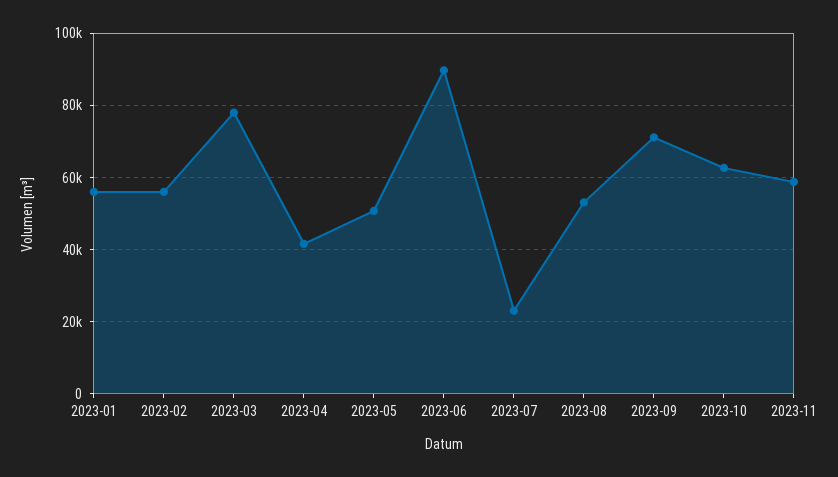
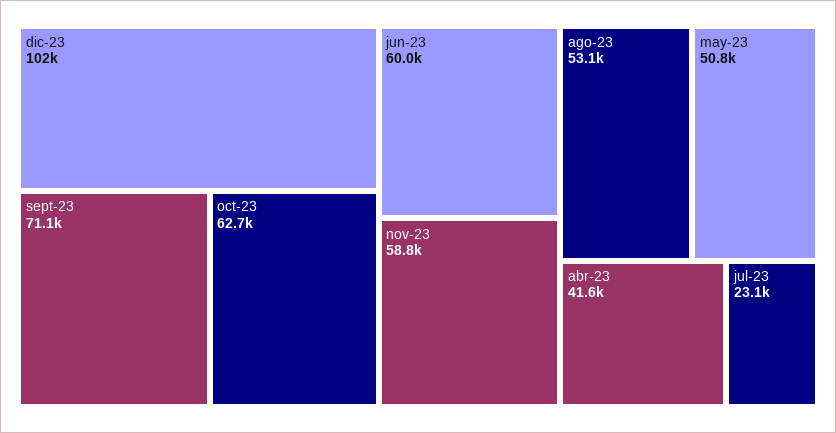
2023-01: 56000 -> none
2023-02: 56000 -> none
2023-03: 78000 -> none
2023-06: 90000 -> 60000
dic-23: none -> 102000

